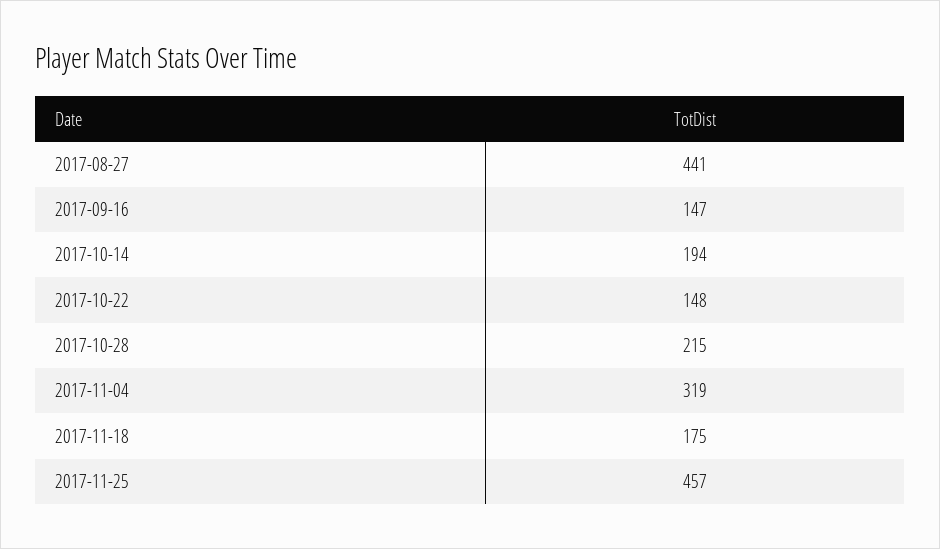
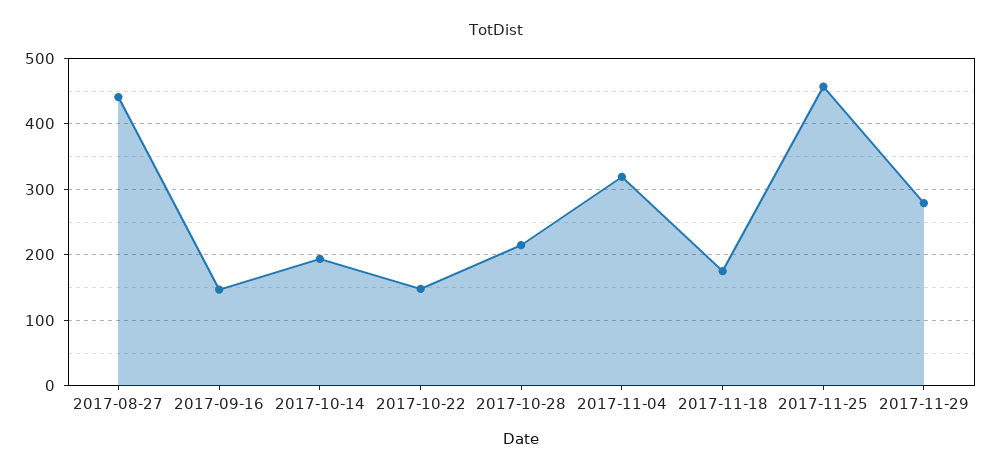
2017-11-29: none -> 280

